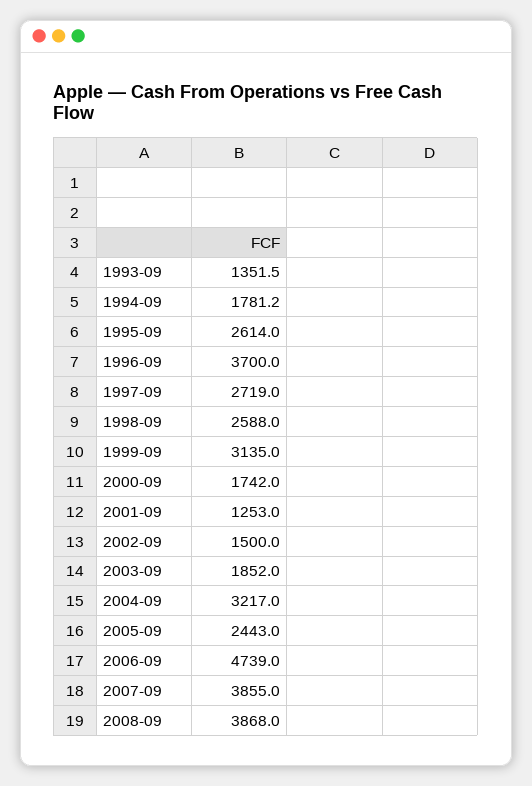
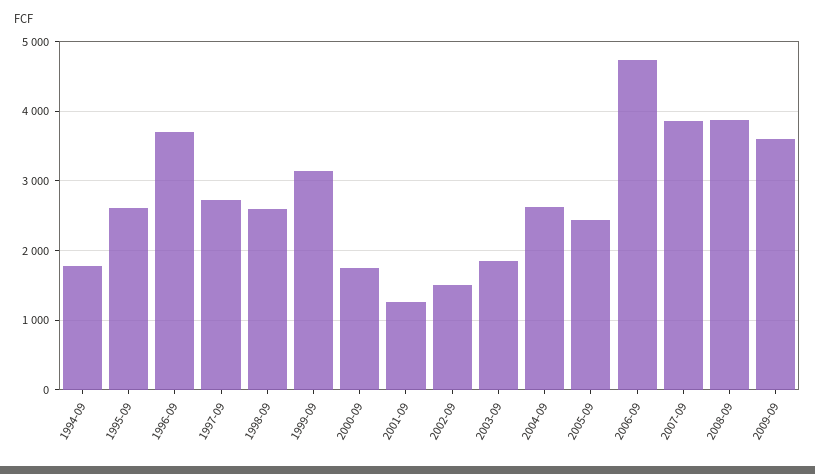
1993-09: 1351.5 -> none
2004-09: 3217 -> 2600
2009-09: none -> 3600

